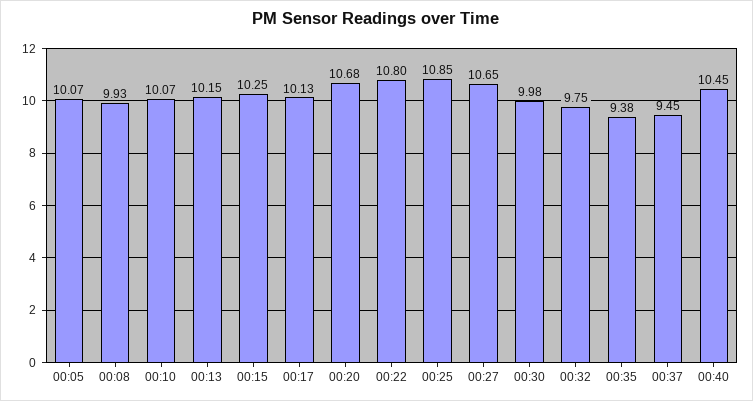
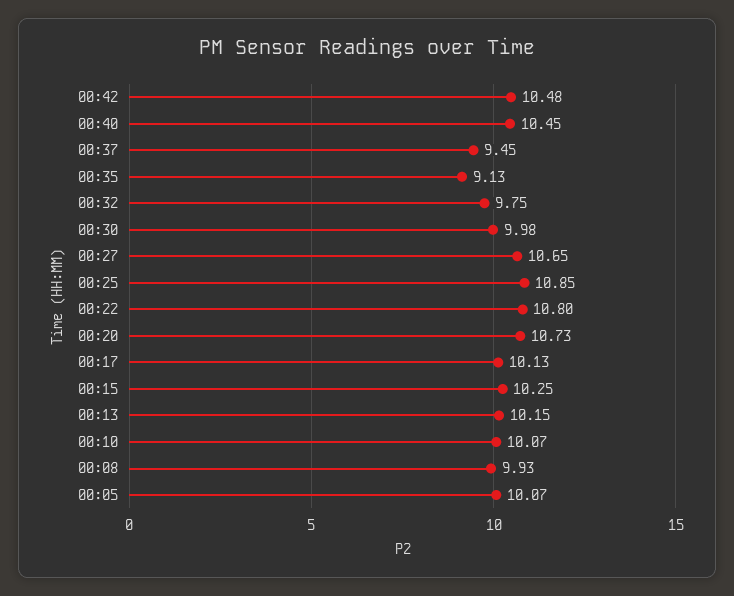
00:20: 10.68 -> 10.73
00:35: 9.38 -> 9.13
00:42: none -> 10.48

